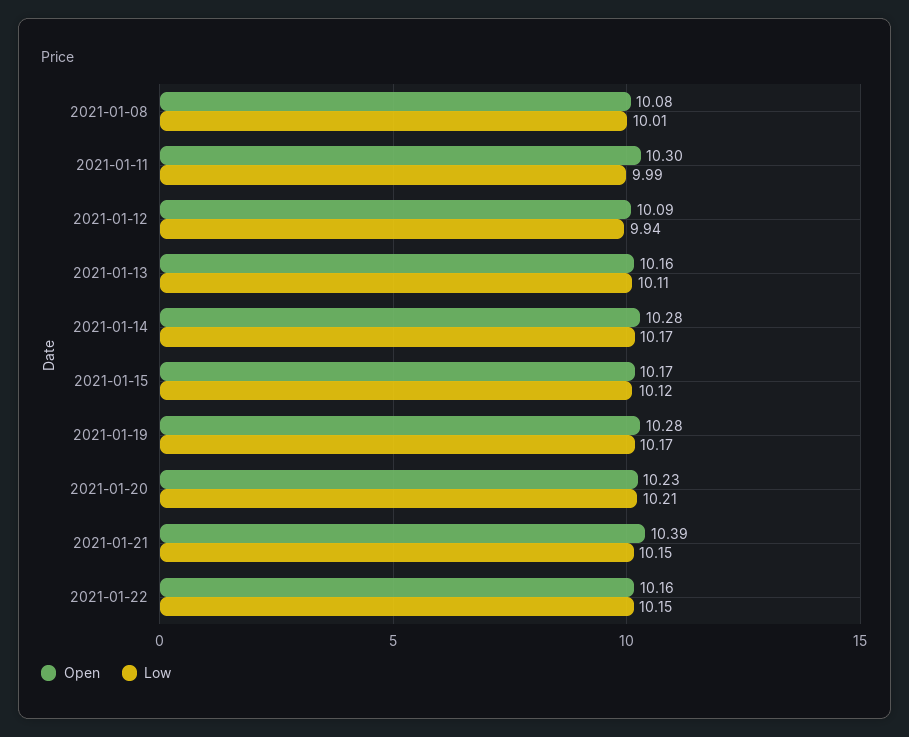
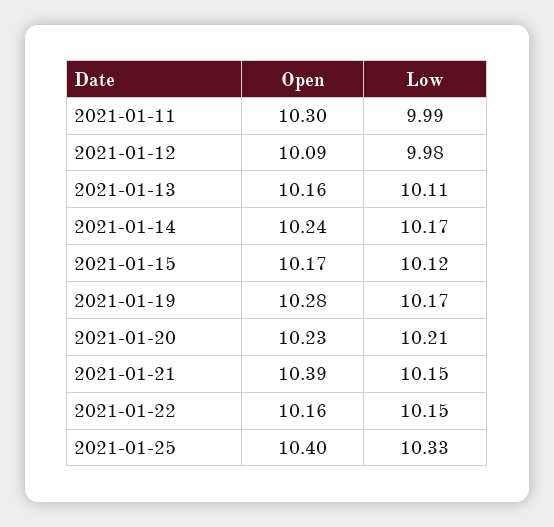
Open, 2021-01-08: 10.08 -> none
Low, 2021-01-08: 10.01 -> none
Low, 2021-01-12: 9.94 -> 9.98
Open, 2021-01-14: 10.28 -> 10.24
Open, 2021-01-25: none -> 10.4
Low, 2021-01-25: none -> 10.33

